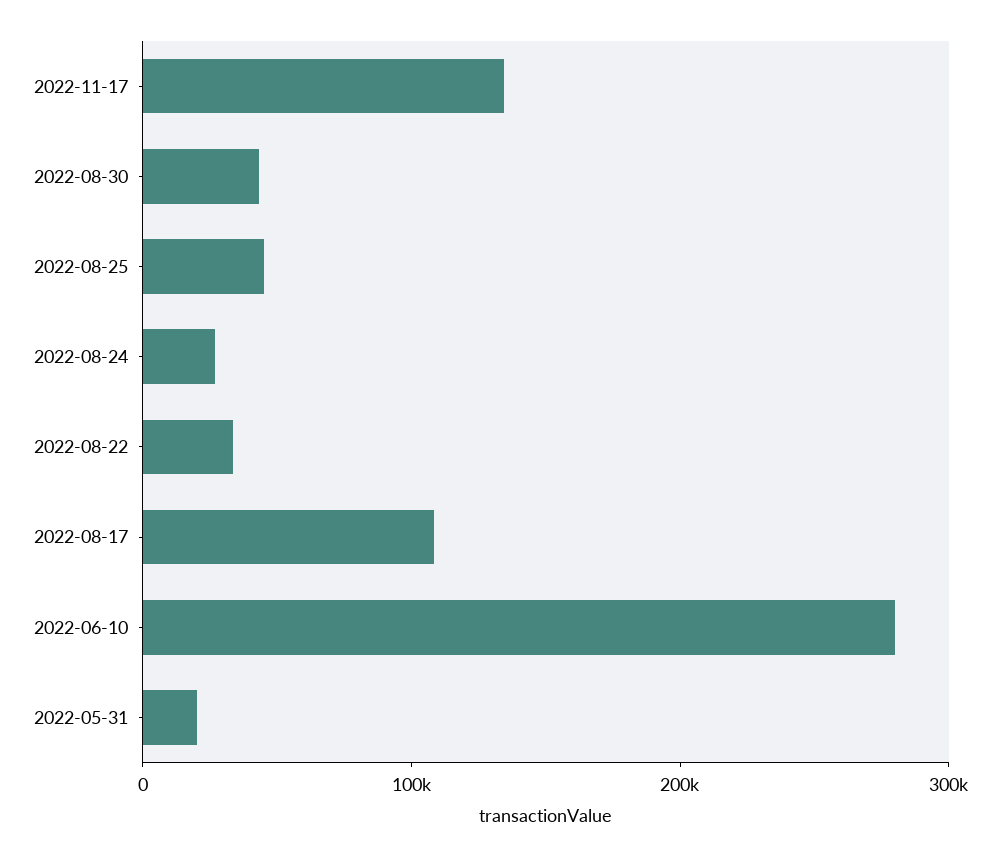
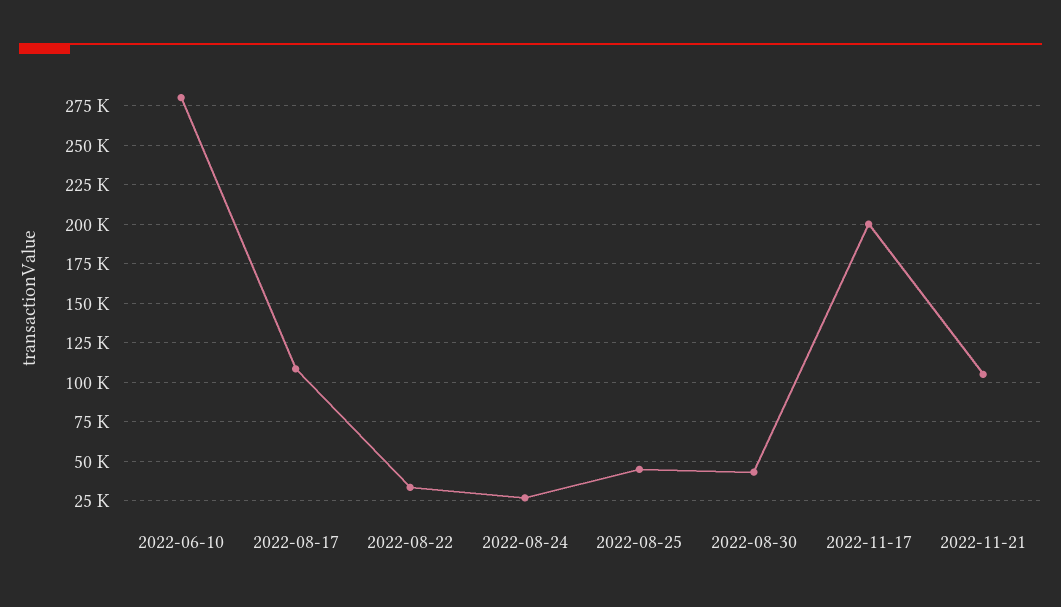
2022-11-17: 140000 -> 200000
2022-05-31: 20000 -> none
2022-11-21: none -> 105000

